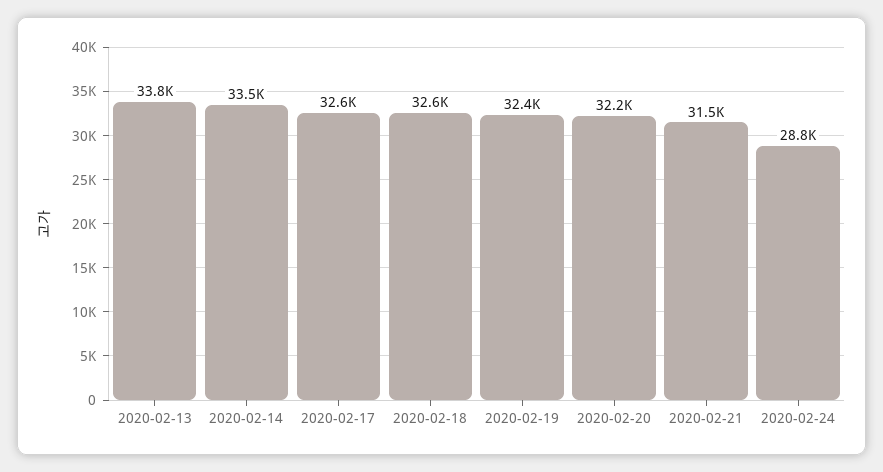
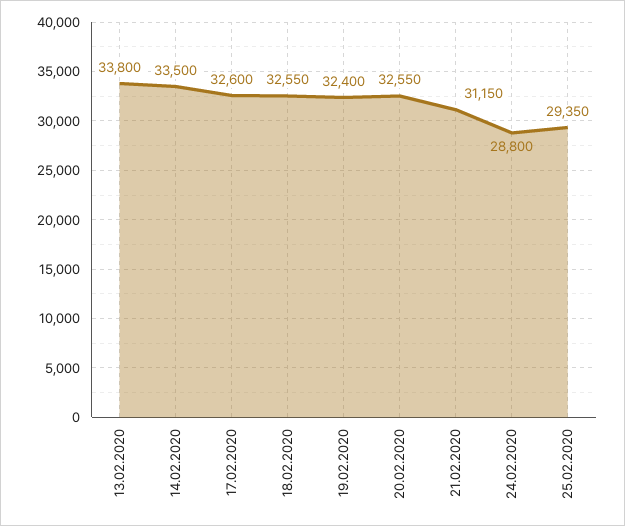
2020-02-20: 32200 -> 32550
2020-02-21: 31500 -> 31150
25.02.2020: none -> 29350

